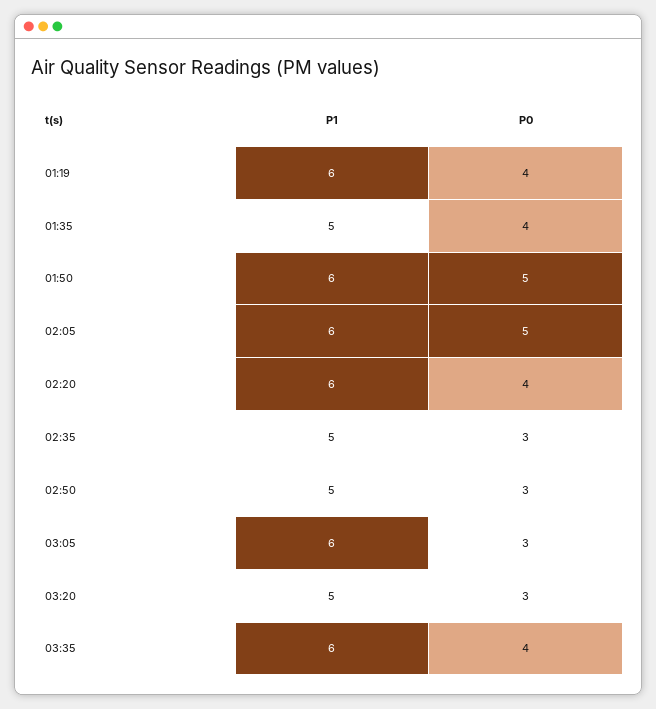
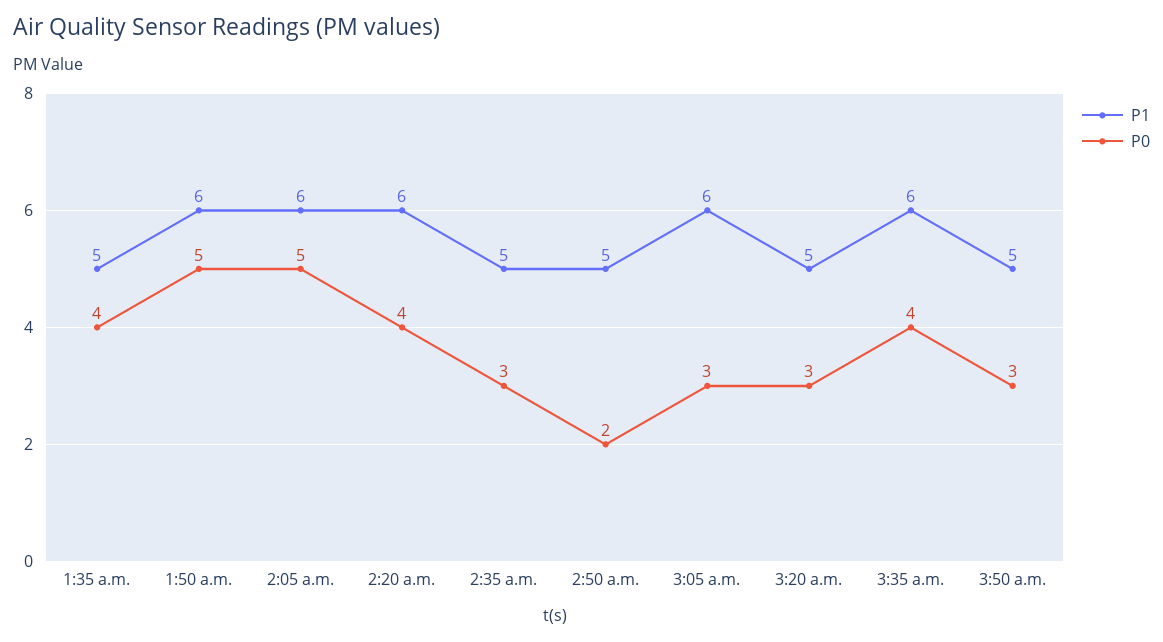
P1, 01:19: 6 -> none
P0, 01:19: 4 -> none
P0, 02:50: 3 -> 2
P1, 3:50 a.m.: none -> 5
P0, 3:50 a.m.: none -> 3

